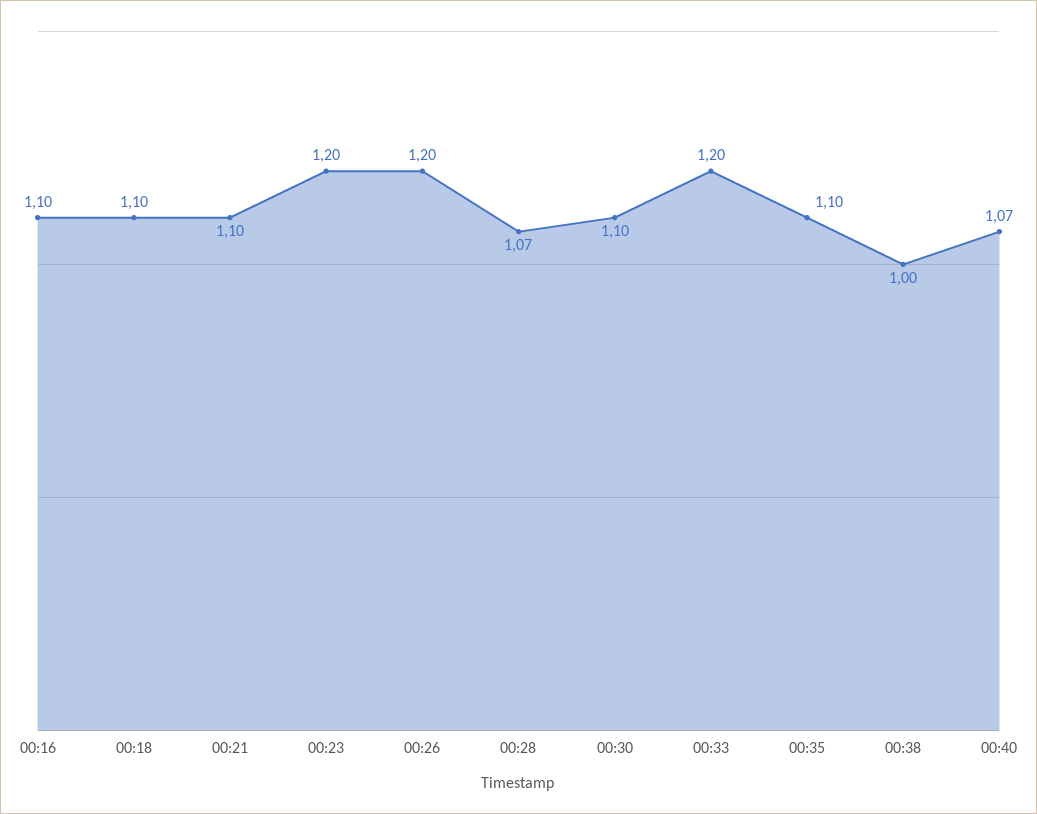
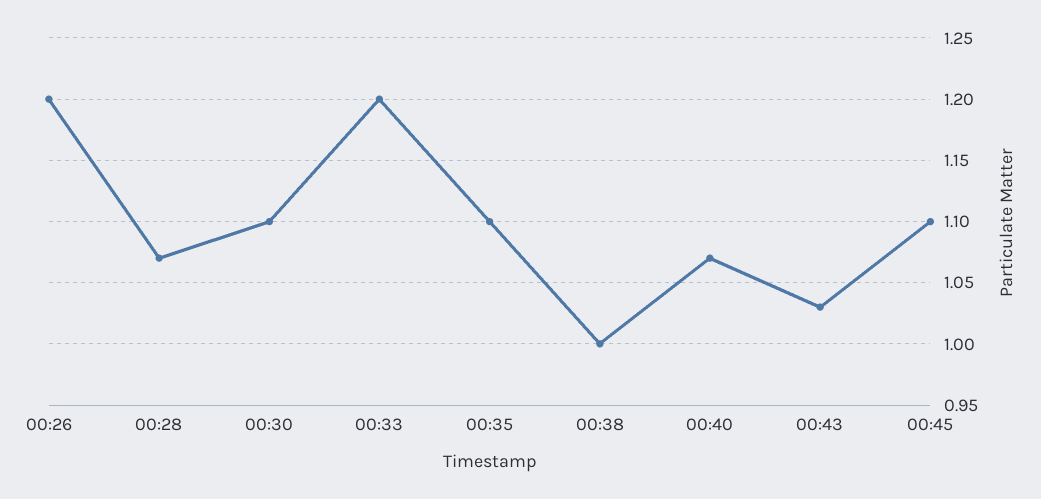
00:16: 1.1 -> none
00:18: 1.1 -> none
00:21: 1.1 -> none
00:23: 1.2 -> none
00:43: none -> 1.03
00:45: none -> 1.1

